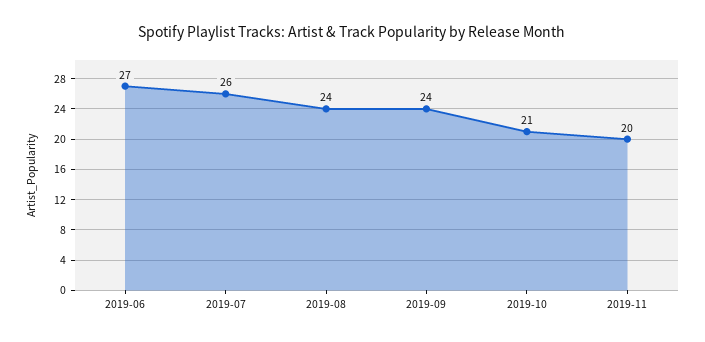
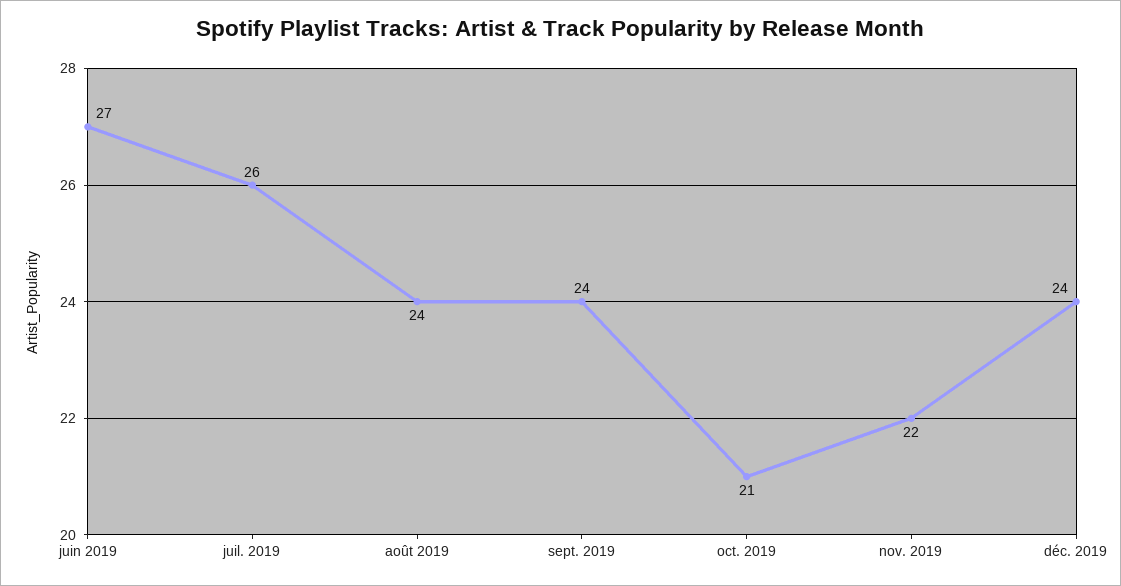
2019-11: 20 -> 22
déc. 2019: none -> 24

